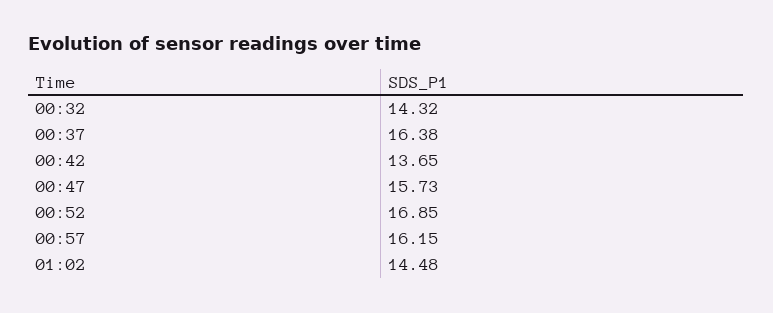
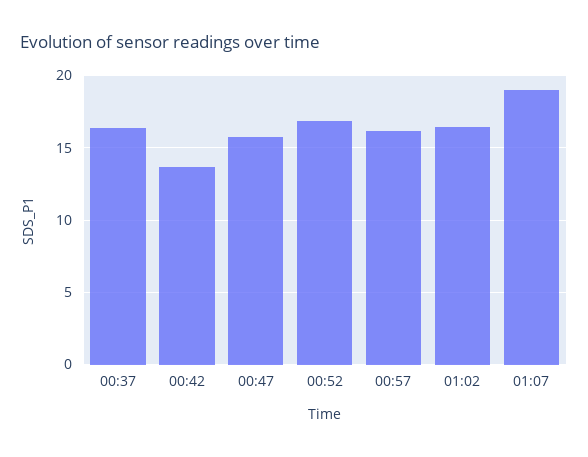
00:32: 14.32 -> none
01:02: 14.48 -> 16.5
01:07: none -> 19

